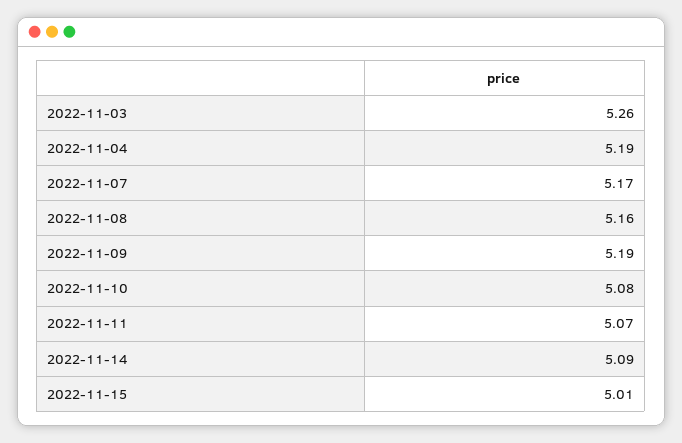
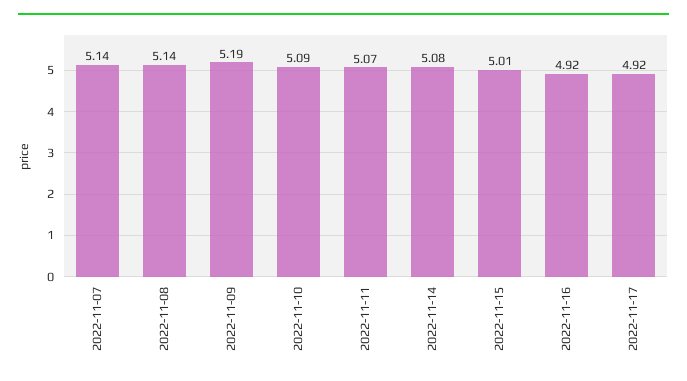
2022-11-03: 5.26 -> none
2022-11-04: 5.19 -> none
2022-11-07: 5.17 -> 5.14
2022-11-08: 5.16 -> 5.14
2022-11-10: 5.08 -> 5.09
2022-11-14: 5.09 -> 5.08
2022-11-16: none -> 4.92
2022-11-17: none -> 4.92

